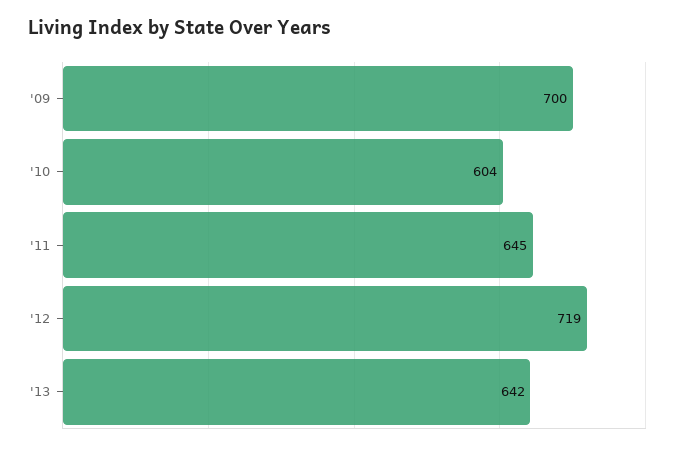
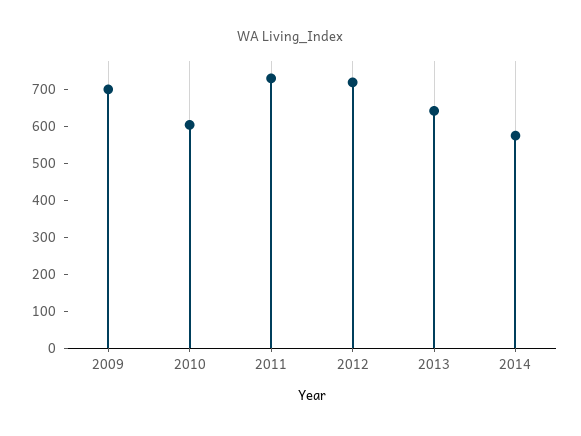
'11: 645 -> 725
2014: none -> 575

